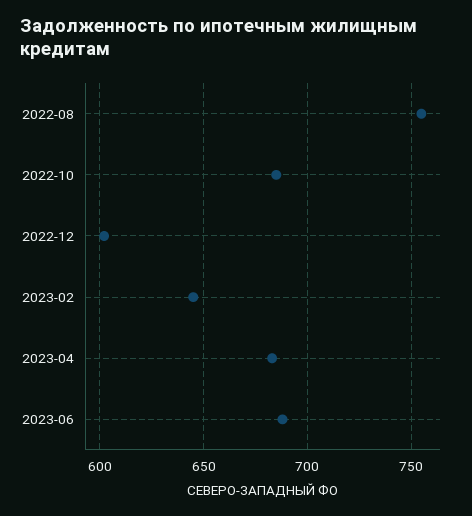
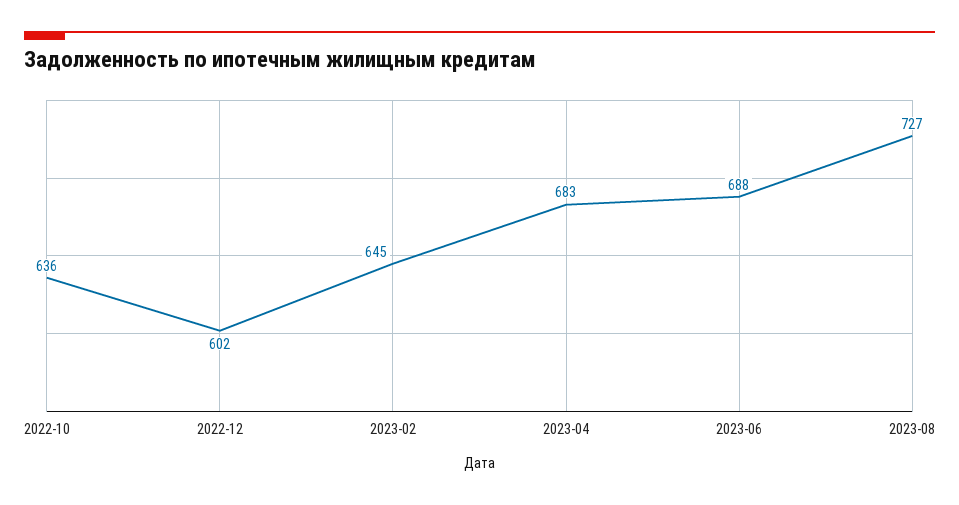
2022-08: 755 -> none
2022-10: 685 -> 636
2023-08: none -> 727

